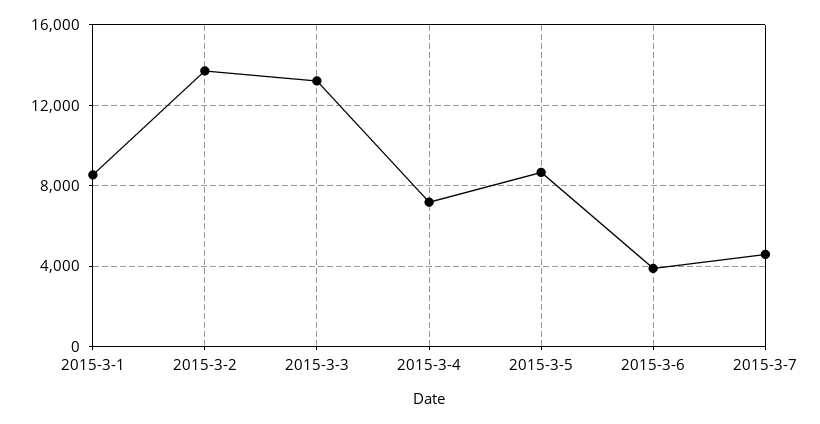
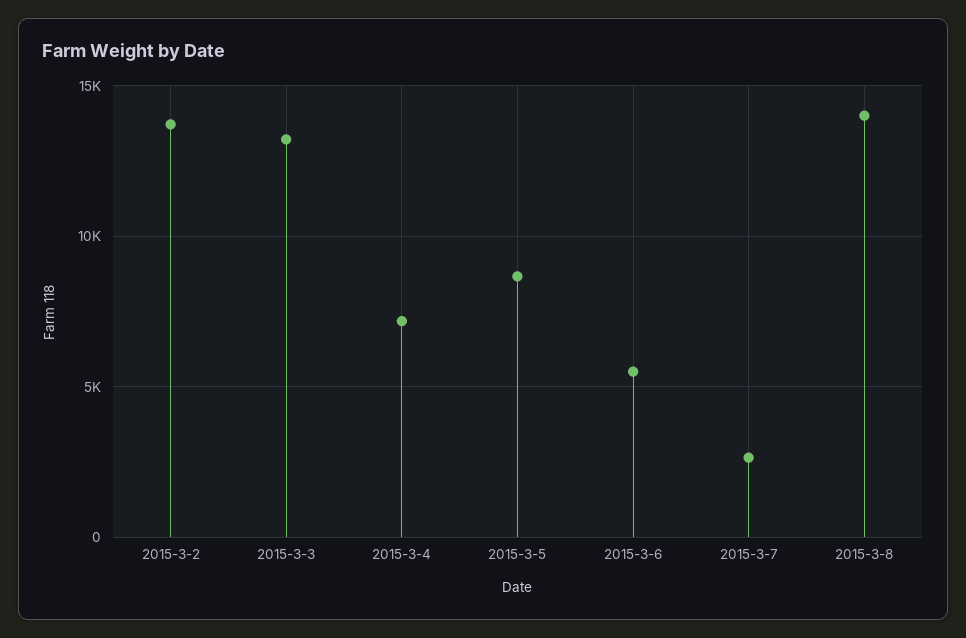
2015-3-1: 8500 -> none
2015-3-6: 4000 -> 5500
2015-3-7: 4500 -> 2500
2015-3-8: none -> 14000

